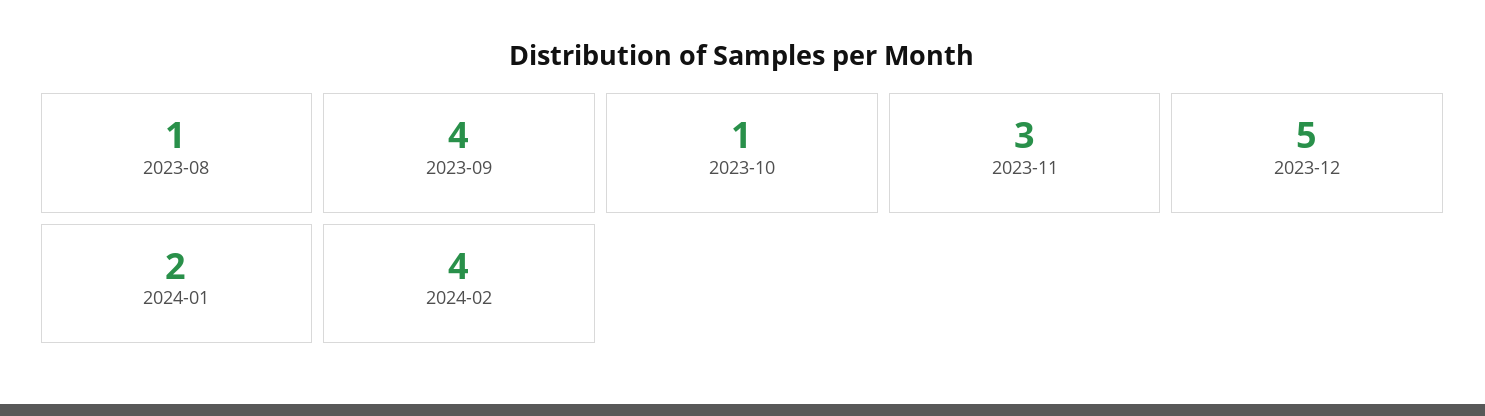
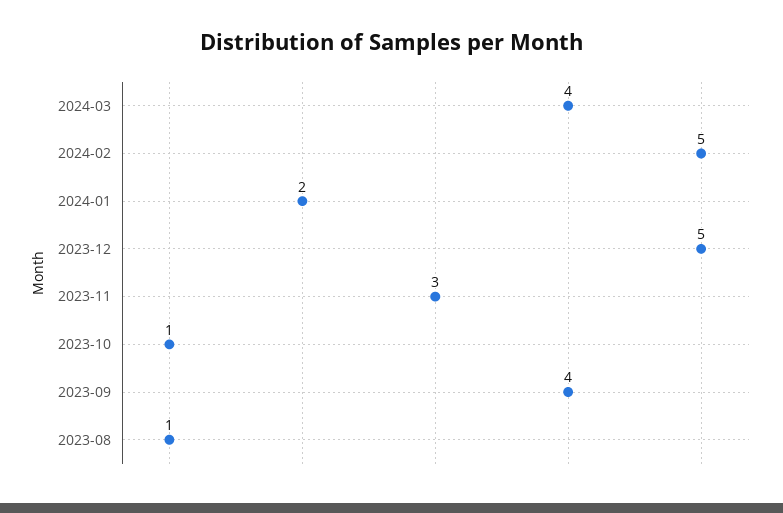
2024-02: 4 -> 5
2024-03: none -> 4

